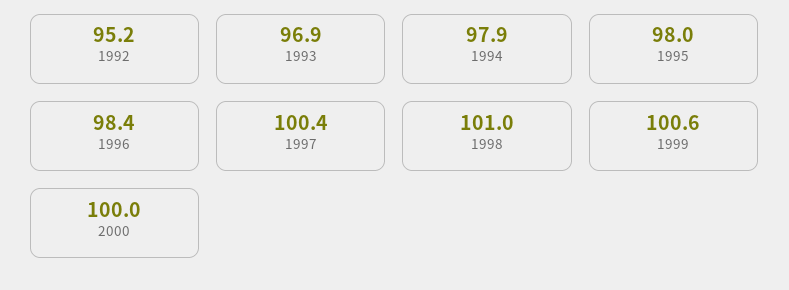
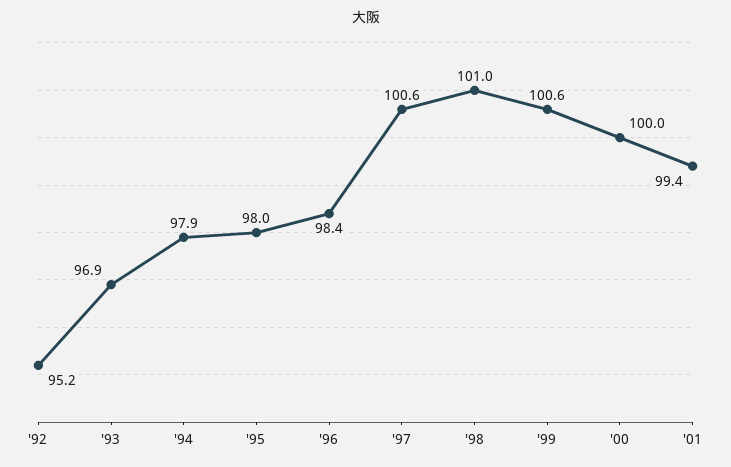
1997: 100.4 -> 100.6
'01: none -> 99.4

